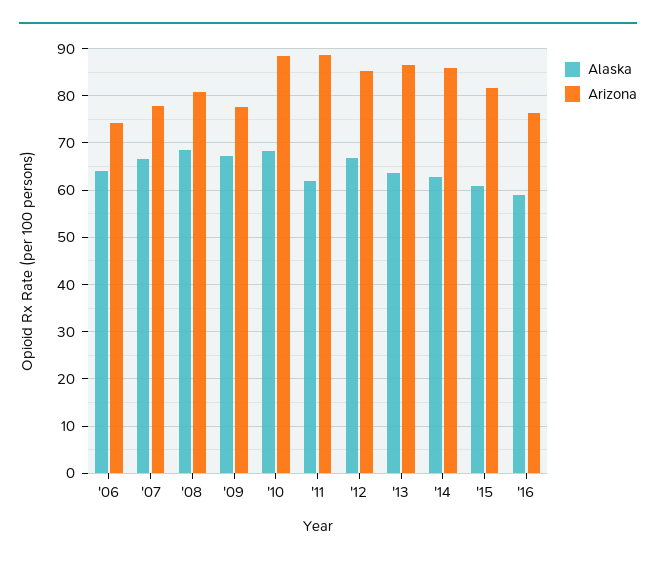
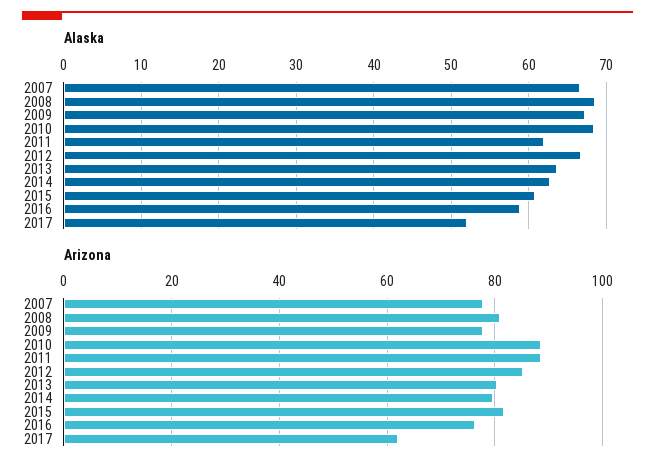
Alaska, '06: 64 -> none
Arizona, '06: 74 -> none
Arizona, '13: 86 -> 80
Arizona, '14: 86 -> 80
Alaska, 2017: none -> 52
Arizona, 2017: none -> 62

